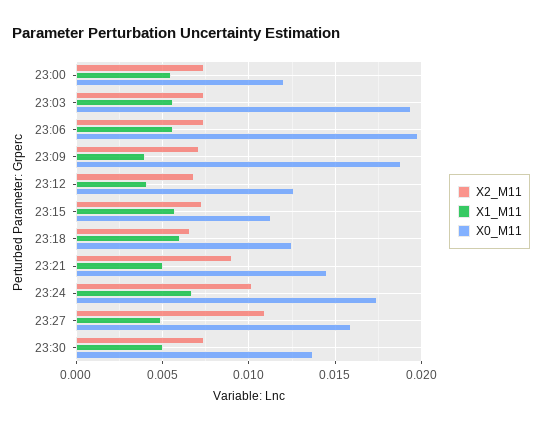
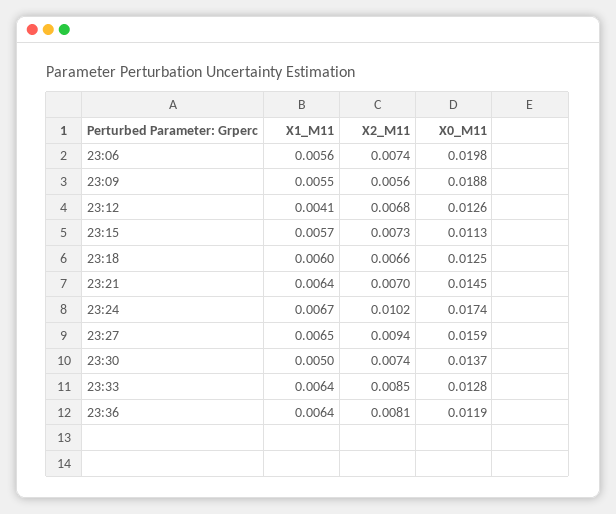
X2_M11, 23:00: 0.0075 -> none
X1_M11, 23:00: 0.0055 -> none
X0_M11, 23:00: 0.012 -> none
X2_M11, 23:03: 0.0075 -> none
X1_M11, 23:03: 0.0055 -> none
X0_M11, 23:03: 0.0195 -> none
X2_M11, 23:09: 0.007 -> 0.0056
X1_M11, 23:09: 0.004 -> 0.0055
X2_M11, 23:21: 0.009 -> 0.007
X1_M11, 23:21: 0.005 -> 0.0064
X2_M11, 23:27: 0.011 -> 0.0094
X1_M11, 23:27: 0.005 -> 0.0065
X1_M11, 23:33: none -> 0.0064
X2_M11, 23:33: none -> 0.0085
X0_M11, 23:33: none -> 0.0128
X1_M11, 23:36: none -> 0.0064
X2_M11, 23:36: none -> 0.0081
X0_M11, 23:36: none -> 0.0119

